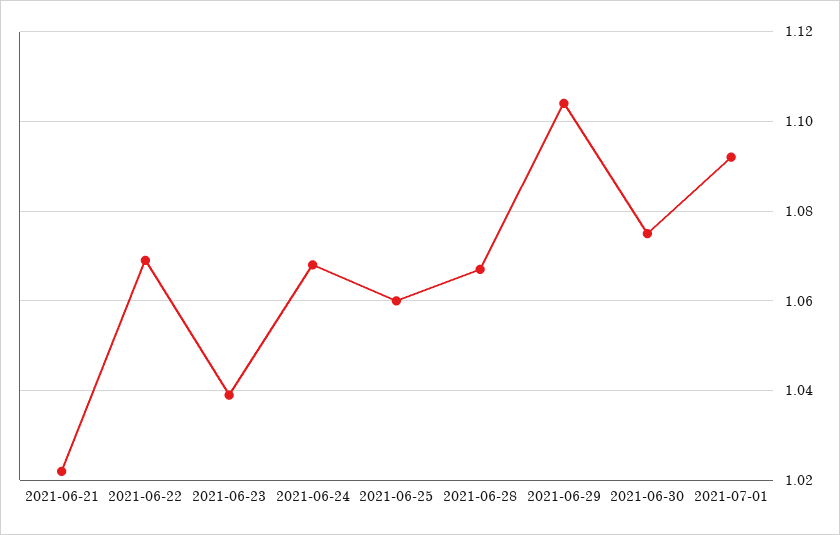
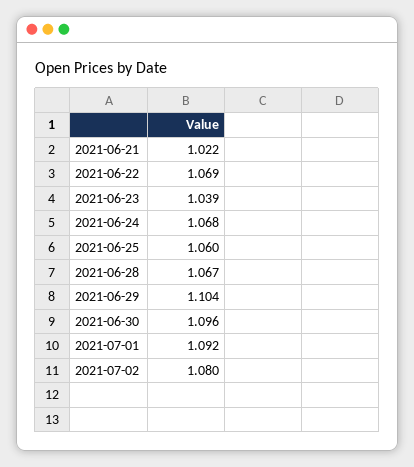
2021-06-30: 1.075 -> 1.096
2021-07-02: none -> 1.08

